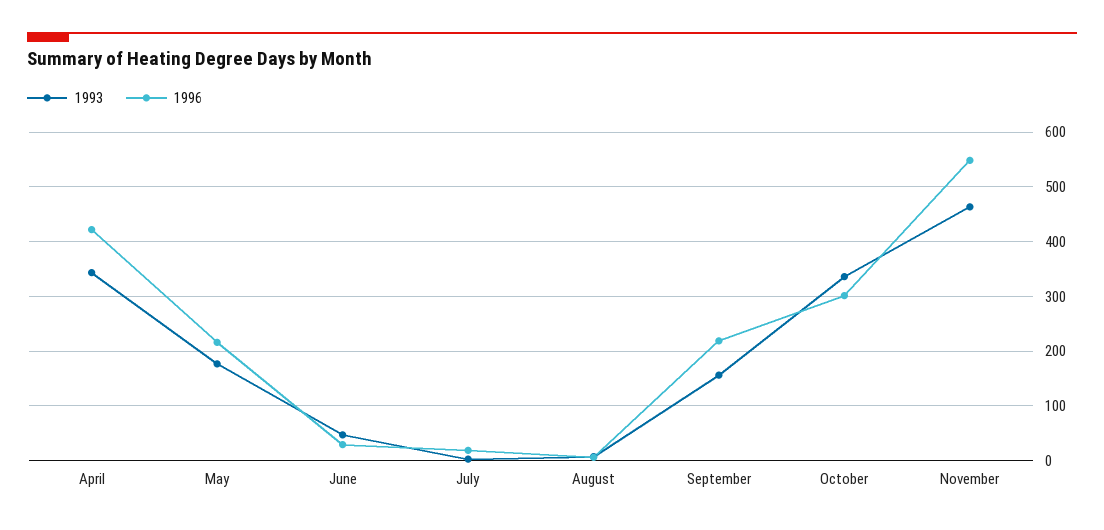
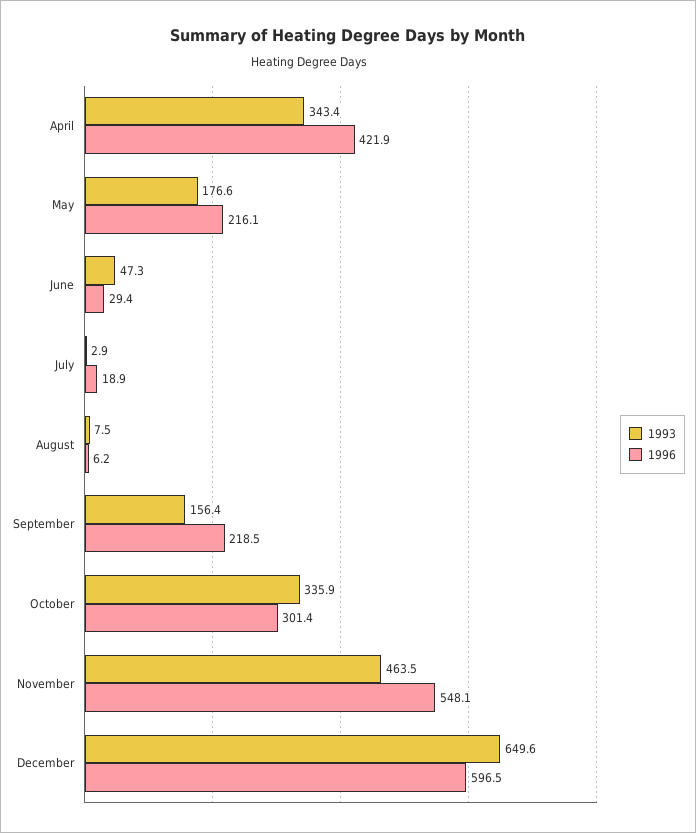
1993, December: none -> 649.6
1996, December: none -> 596.5

